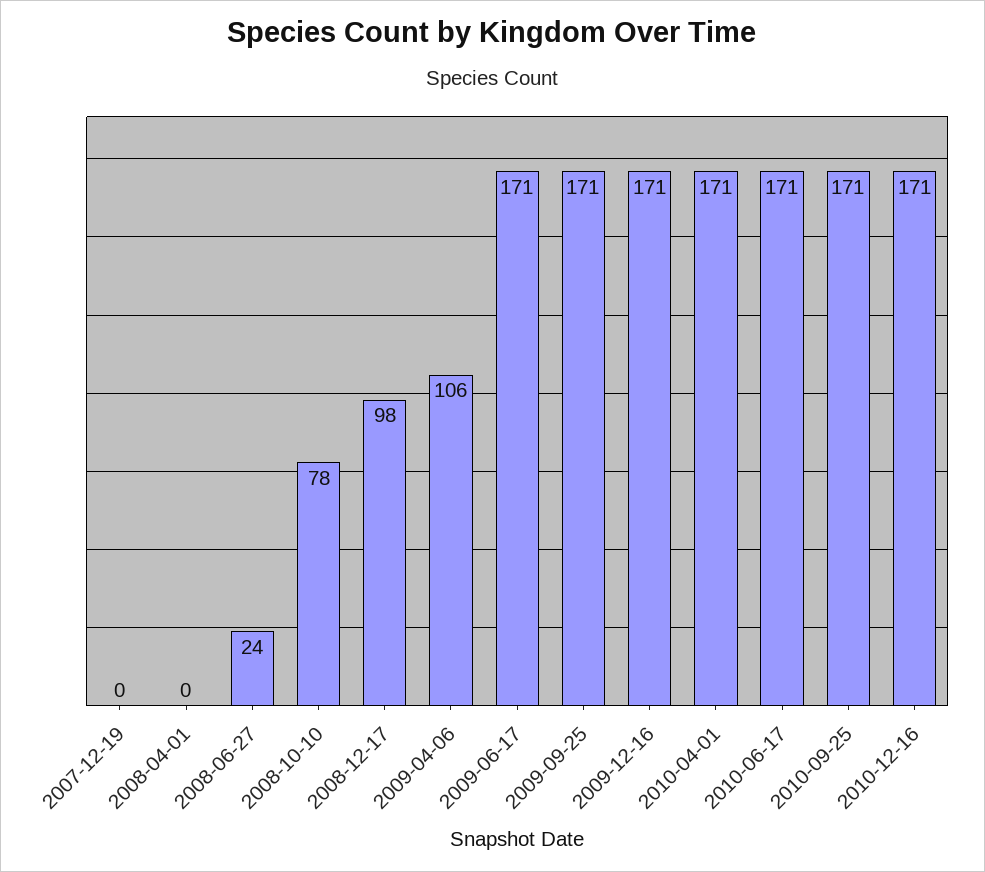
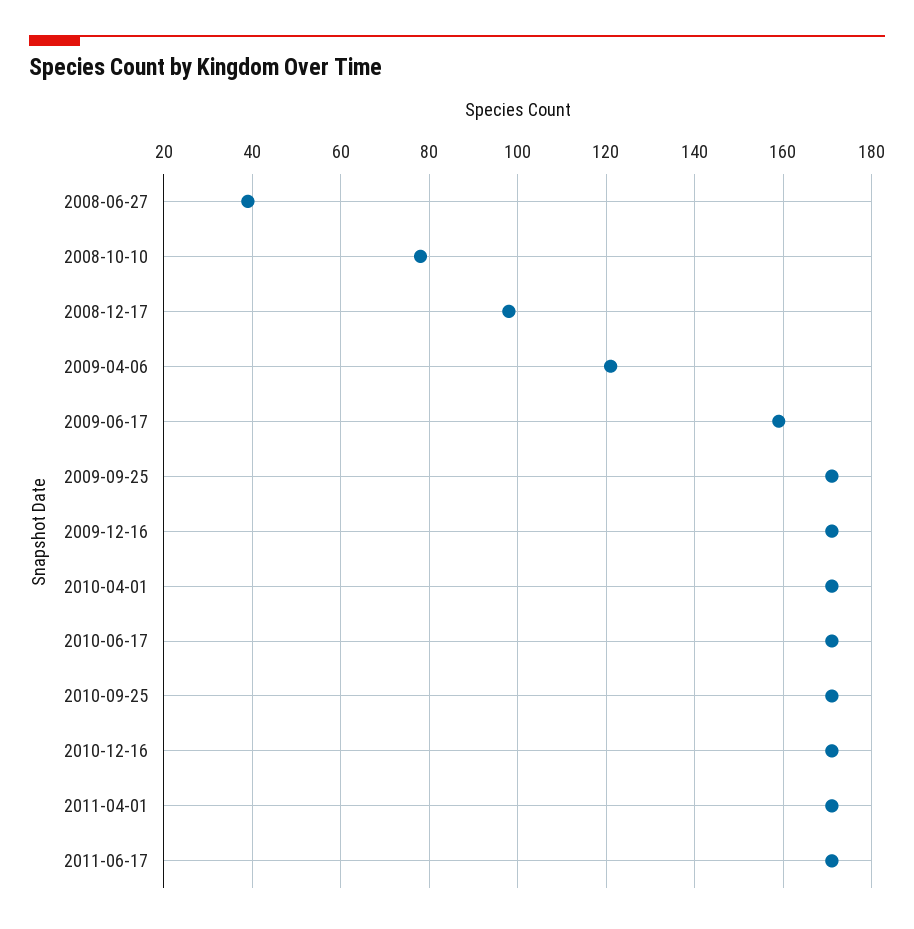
2007-12-19: 0 -> none
2008-04-01: 0 -> none
2008-06-27: 24 -> 40
2009-04-06: 106 -> 120
2009-06-17: 171 -> 160
2011-04-01: none -> 170
2011-06-17: none -> 170

